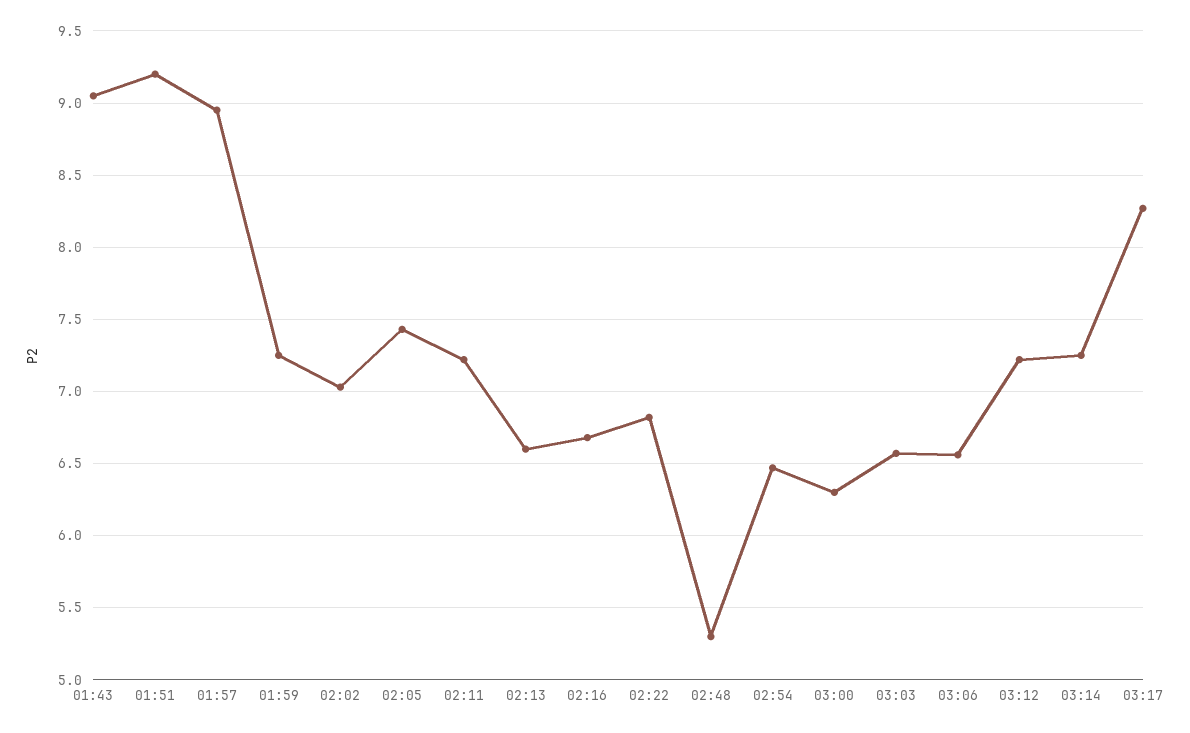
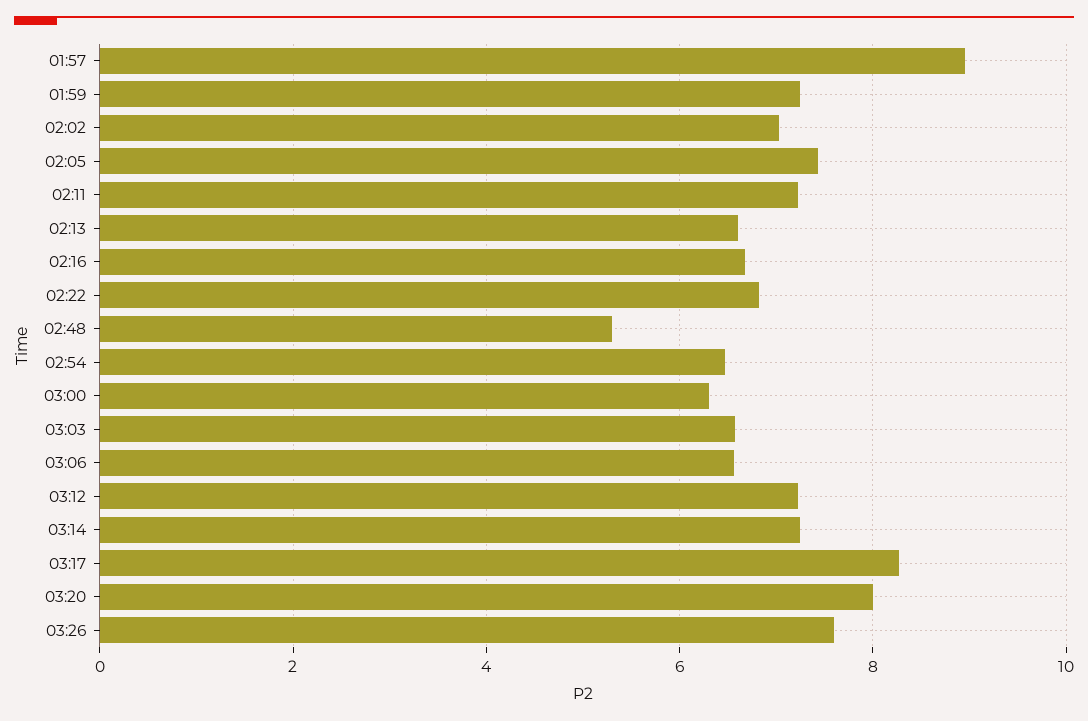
01:43: 9.05 -> none
01:51: 9.2 -> none
03:20: none -> 8
03:26: none -> 7.6

